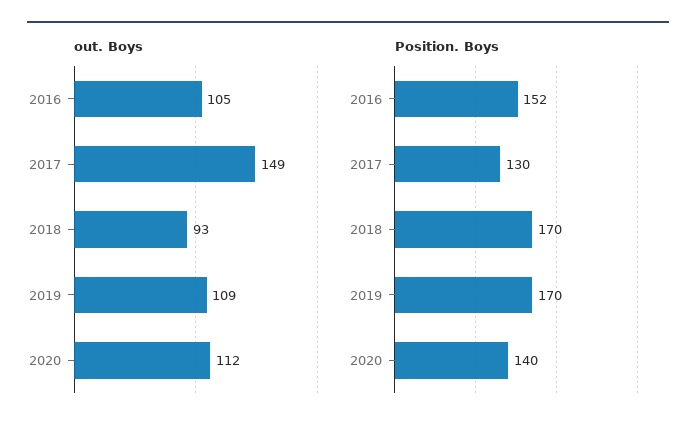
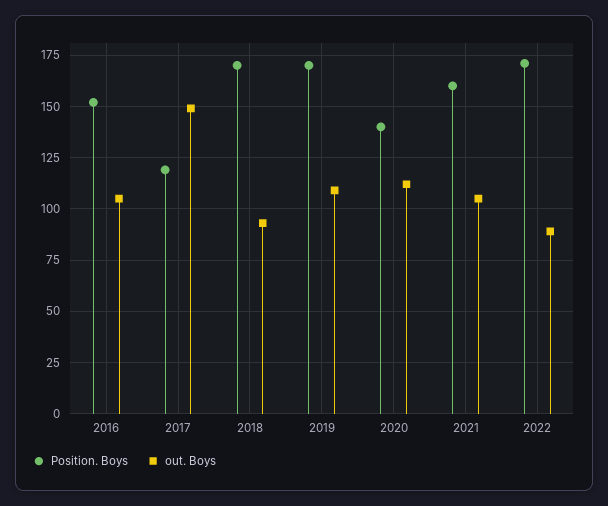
Position. Boys, 2017: 130 -> 120
Position. Boys, 2021: none -> 160
out. Boys, 2021: none -> 105
Position. Boys, 2022: none -> 170
out. Boys, 2022: none -> 90

